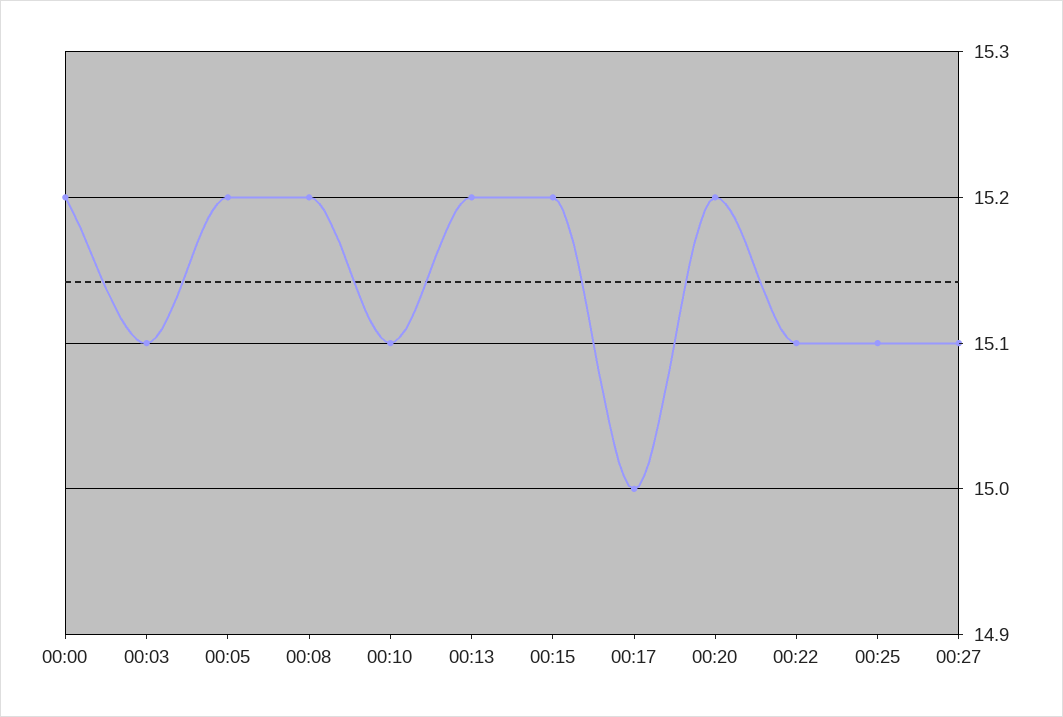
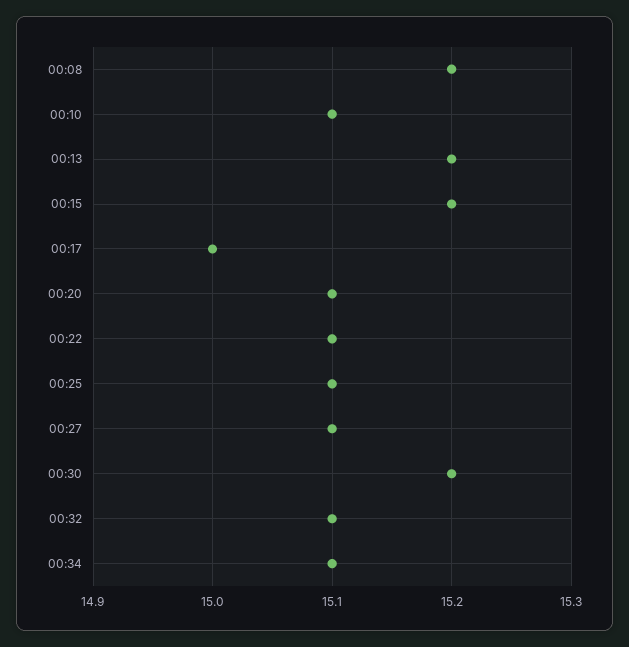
00:00: 15.2 -> none
00:03: 15.1 -> none
00:05: 15.2 -> none
00:20: 15.2 -> 15.1
00:30: none -> 15.2
00:32: none -> 15.1
00:34: none -> 15.1

